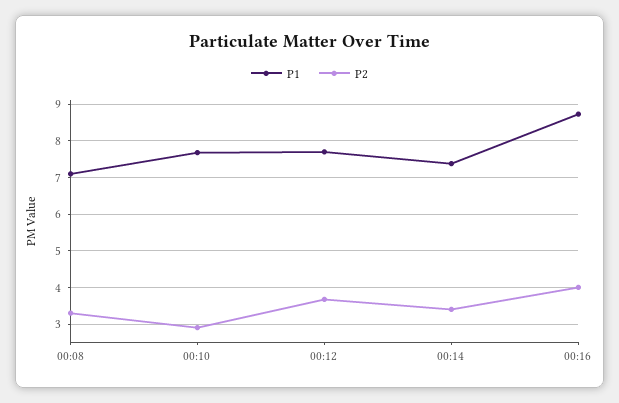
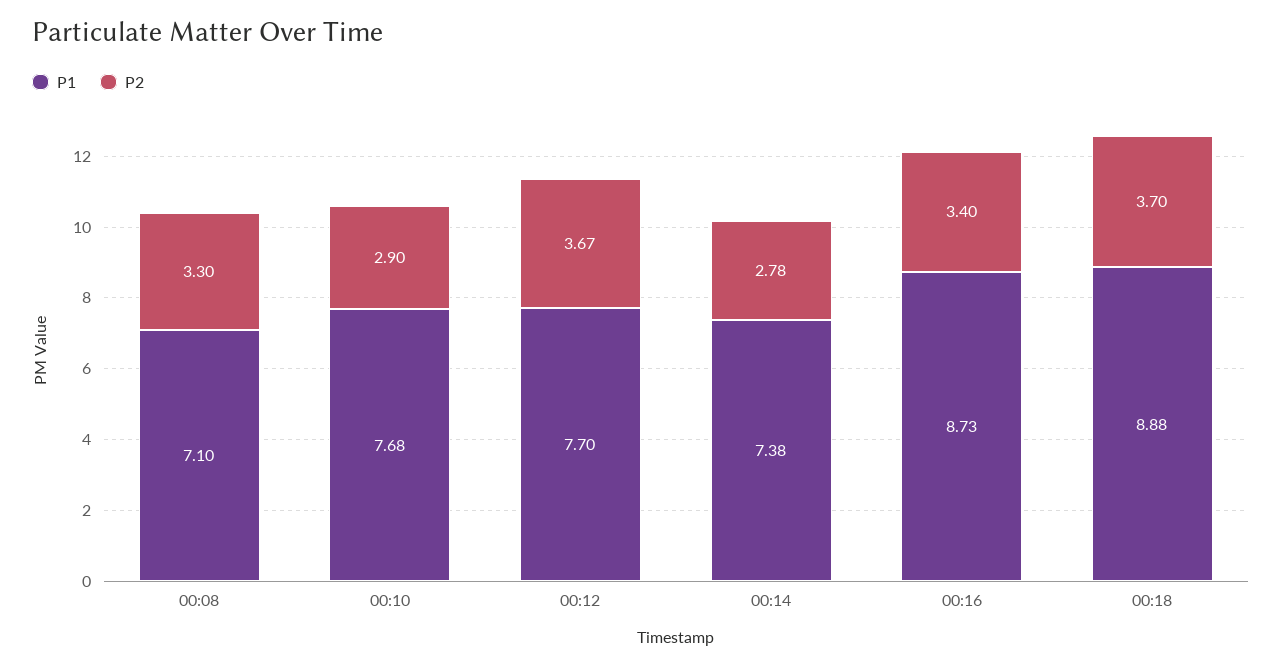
P2, 00:14: 3.4 -> 2.78
P2, 00:16: 4 -> 3.4
P1, 00:18: none -> 8.88
P2, 00:18: none -> 3.7

